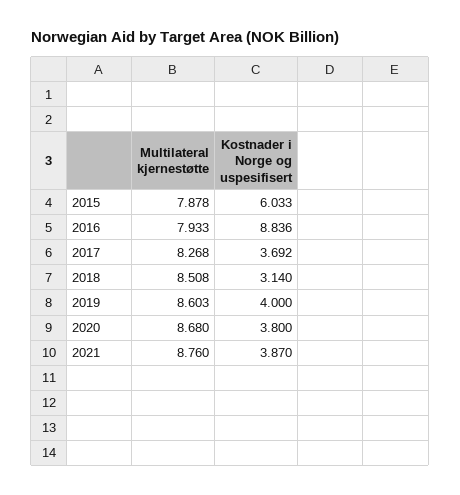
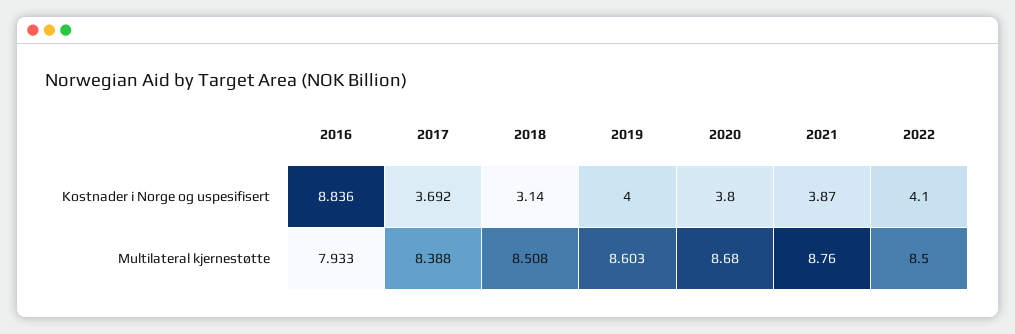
Multilateral kjernestøtte, 2015: 7.878 -> none
Kostnader i Norge og uspesifisert, 2015: 6.033 -> none
Multilateral kjernestøtte, 2017: 8.268 -> 8.388
Kostnader i Norge og uspesifisert, 2022: none -> 4.1
Multilateral kjernestøtte, 2022: none -> 8.5

